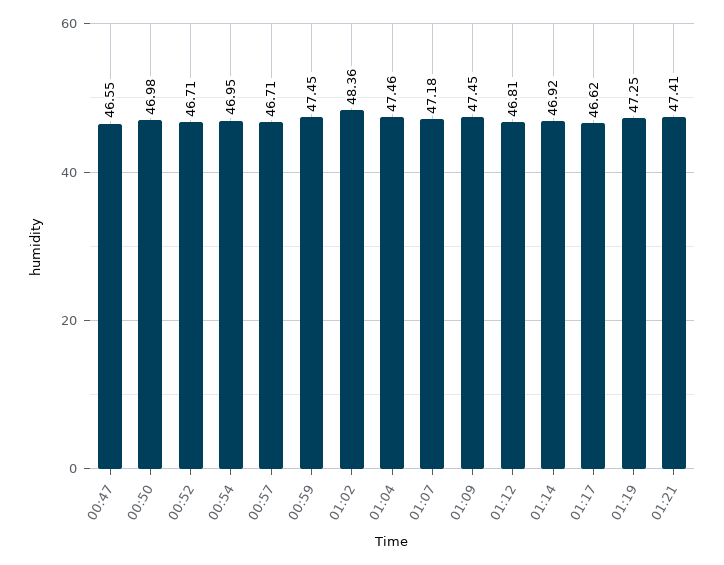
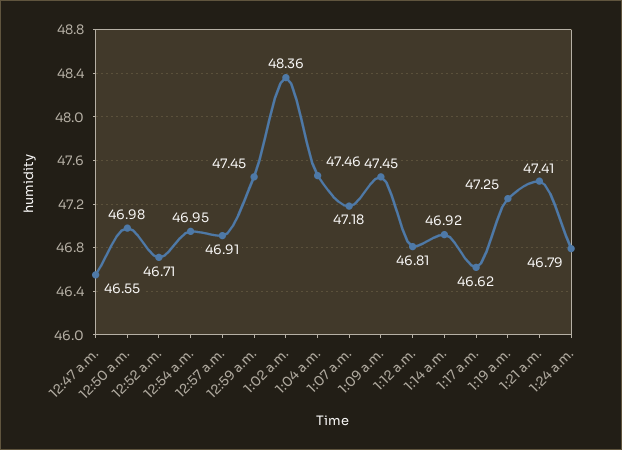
00:57: 46.71 -> 46.91
1:24 a.m.: none -> 46.79

